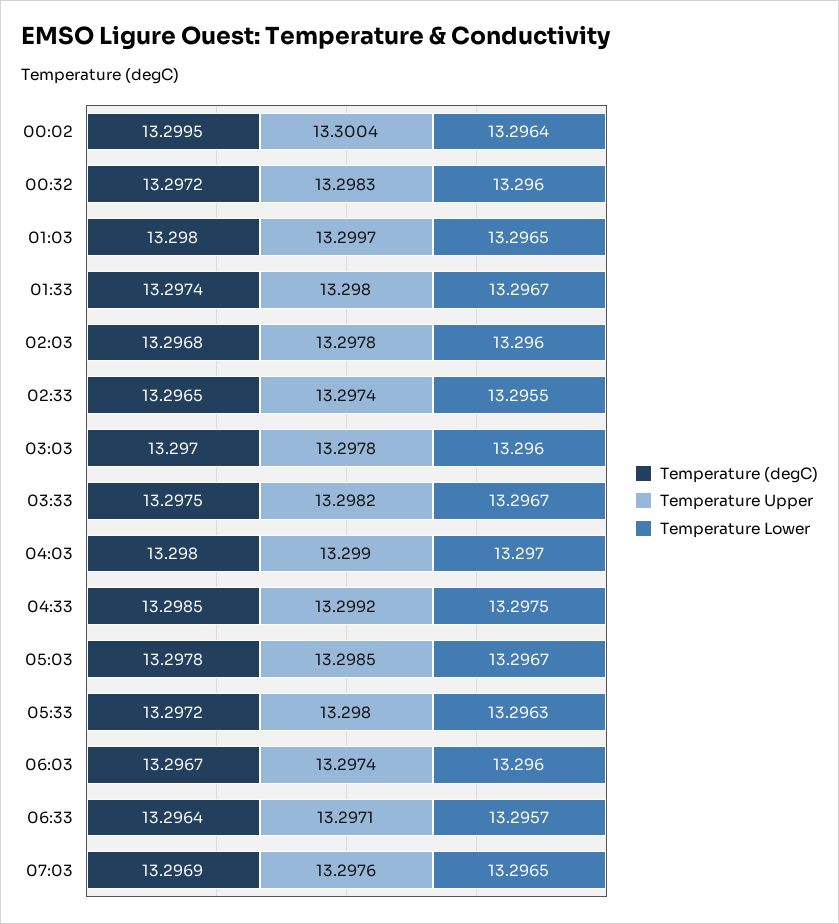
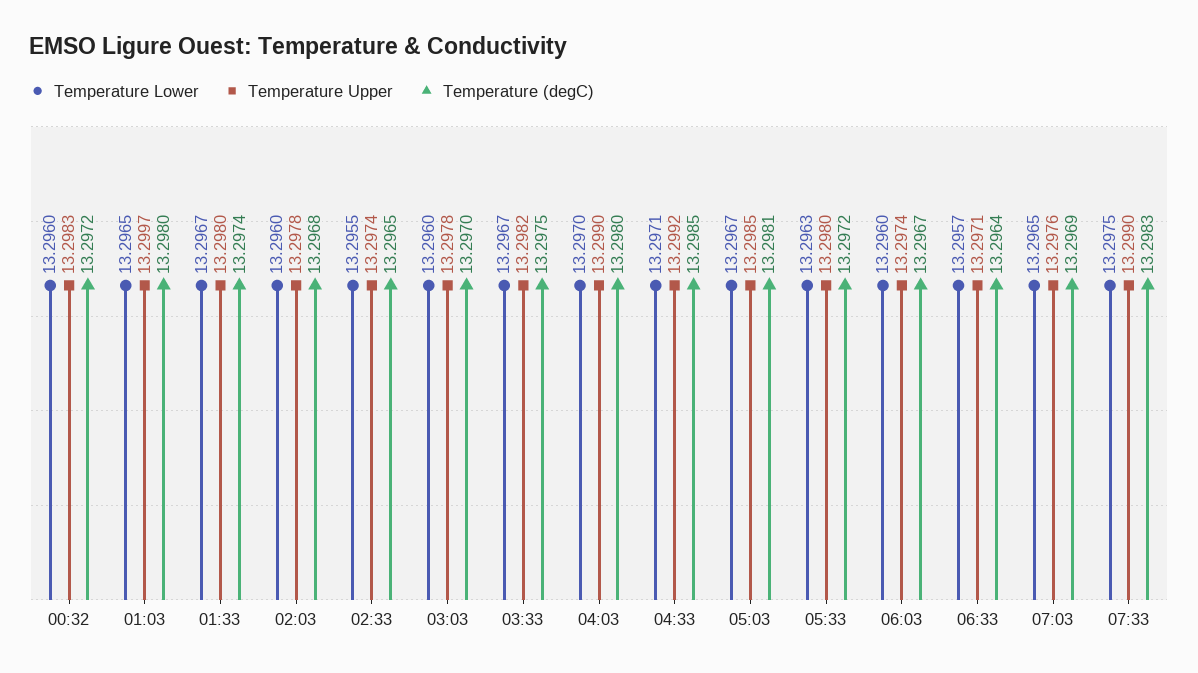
Temperature (degC), 00:02: 13.2995 -> none
Temperature Upper, 00:02: 13.3004 -> none
Temperature Lower, 00:02: 13.2964 -> none
Temperature Lower, 04:33: 13.2975 -> 13.2971
Temperature (degC), 05:03: 13.2978 -> 13.2981
Temperature Lower, 07:33: none -> 13.2975
Temperature Upper, 07:33: none -> 13.299
Temperature (degC), 07:33: none -> 13.2983

